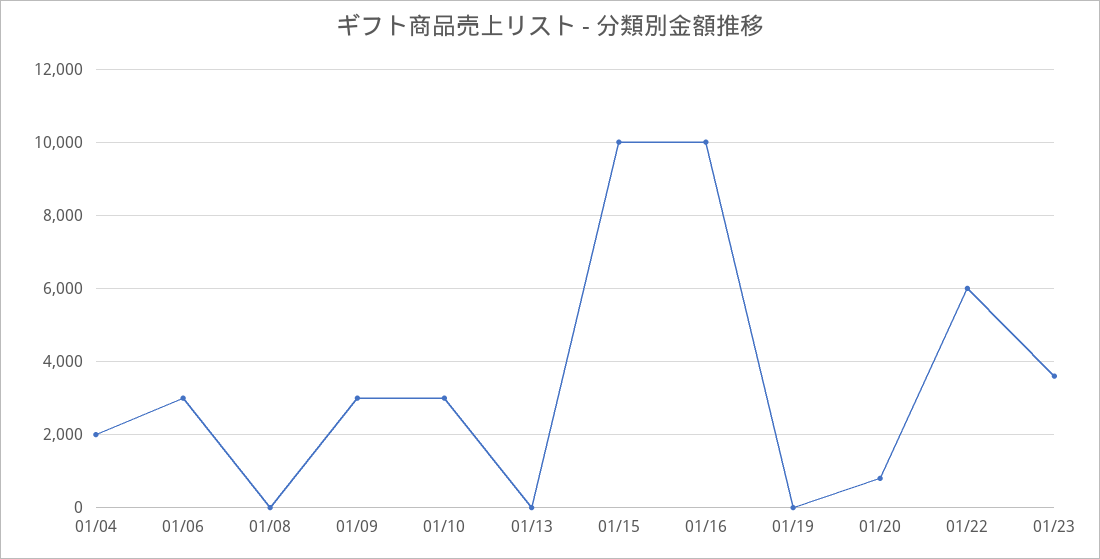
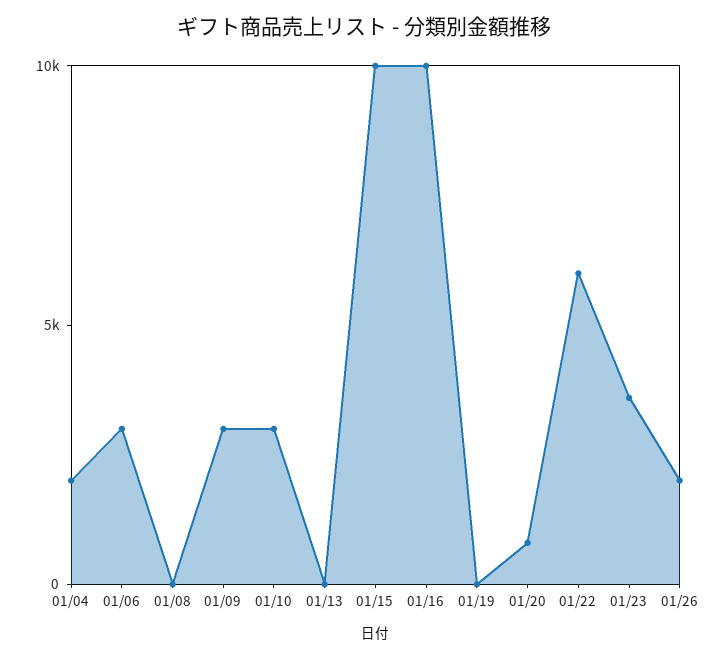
01/26: none -> 2000

